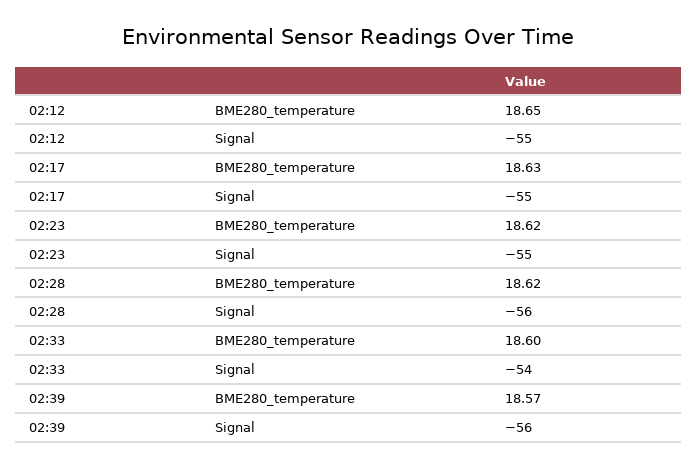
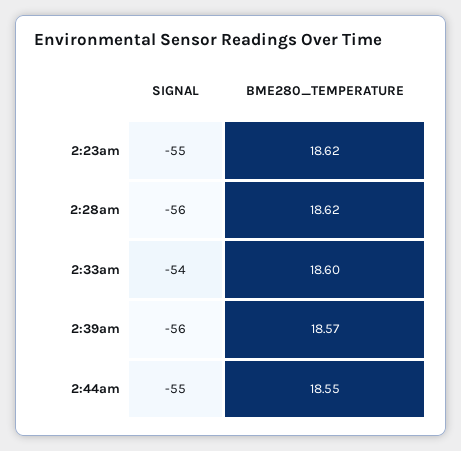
02:12, BME280_temperature: 18.65 -> none
02:12, Signal: -55 -> none
02:17, BME280_temperature: 18.63 -> none
02:17, Signal: -55 -> none
2:44am, Signal: none -> -55
2:44am, BME280_temperature: none -> 18.55

